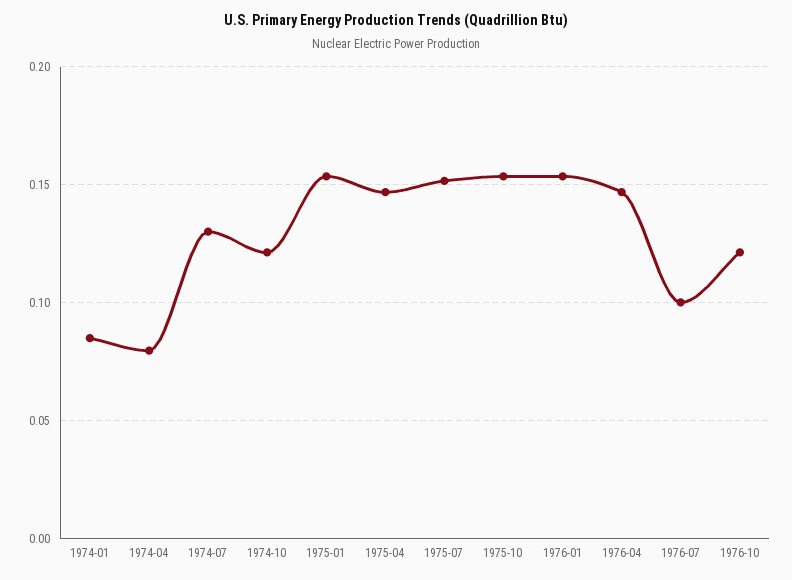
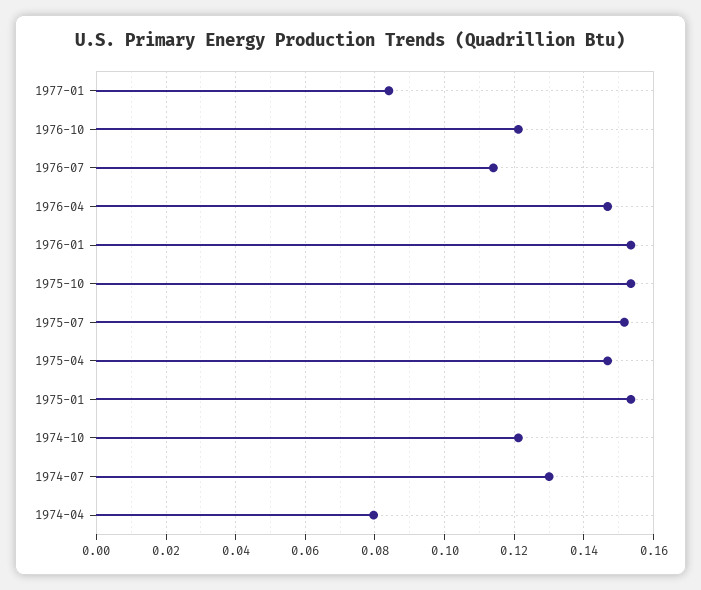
1974-01: 0.085 -> none
1976-07: 0.1 -> 0.114
1977-01: none -> 0.084

